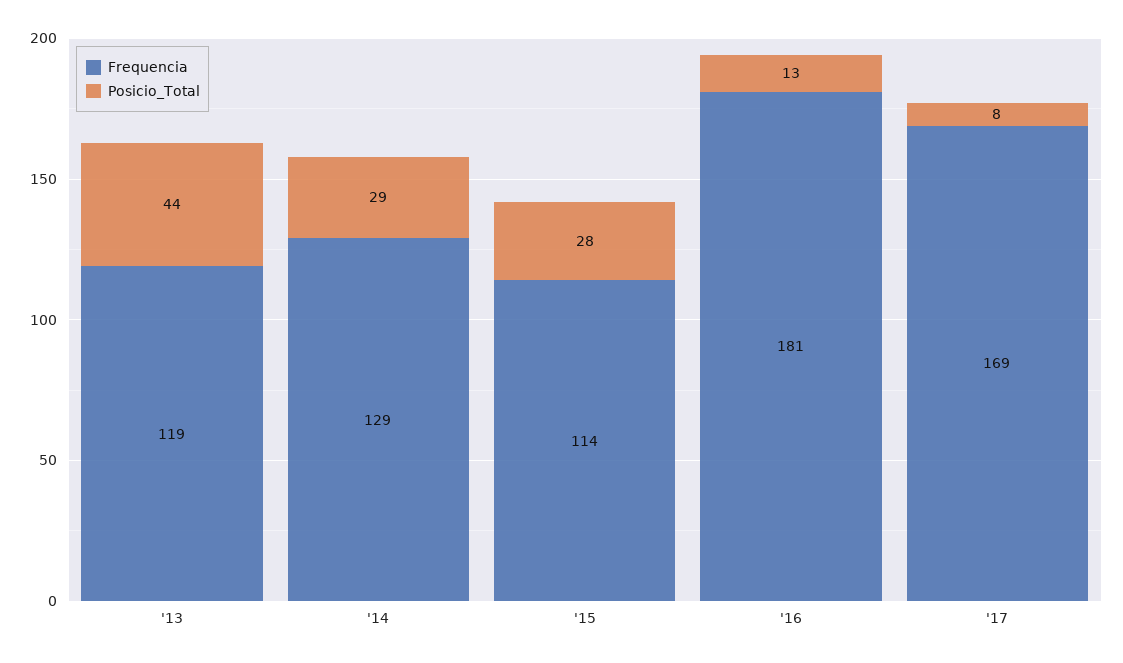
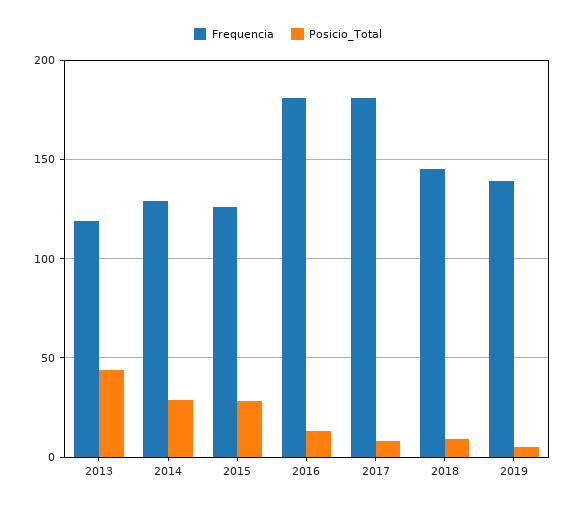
Frequencia, '15: 114 -> 125
Frequencia, '17: 169 -> 180
Frequencia, 2018: none -> 145
Posicio_Total, 2018: none -> 10
Frequencia, 2019: none -> 140
Posicio_Total, 2019: none -> 5

